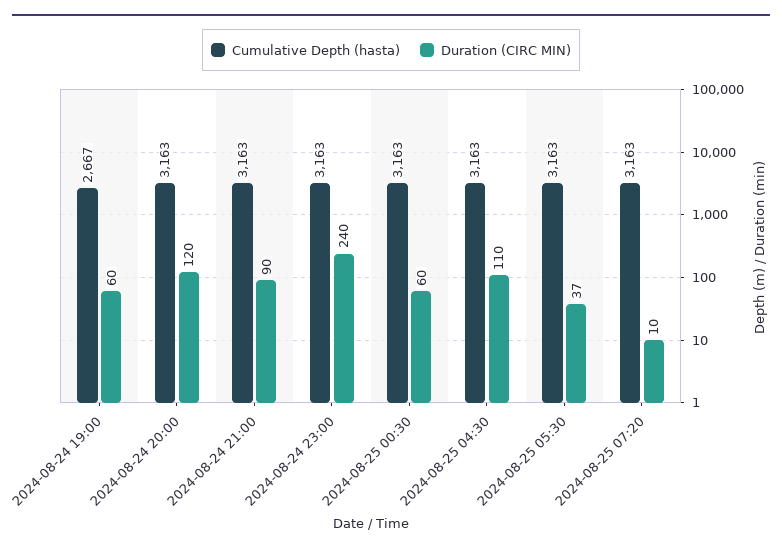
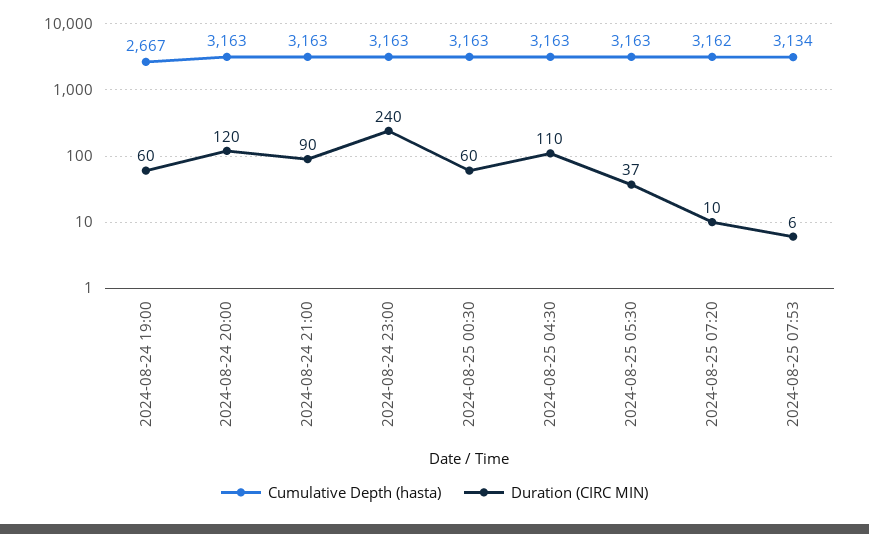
Cumulative Depth (hasta), 2024-08-25 07:20: 3163 -> 3162
Cumulative Depth (hasta), 2024-08-25 07:53: none -> 3134
Duration (CIRC MIN), 2024-08-25 07:53: none -> 6

